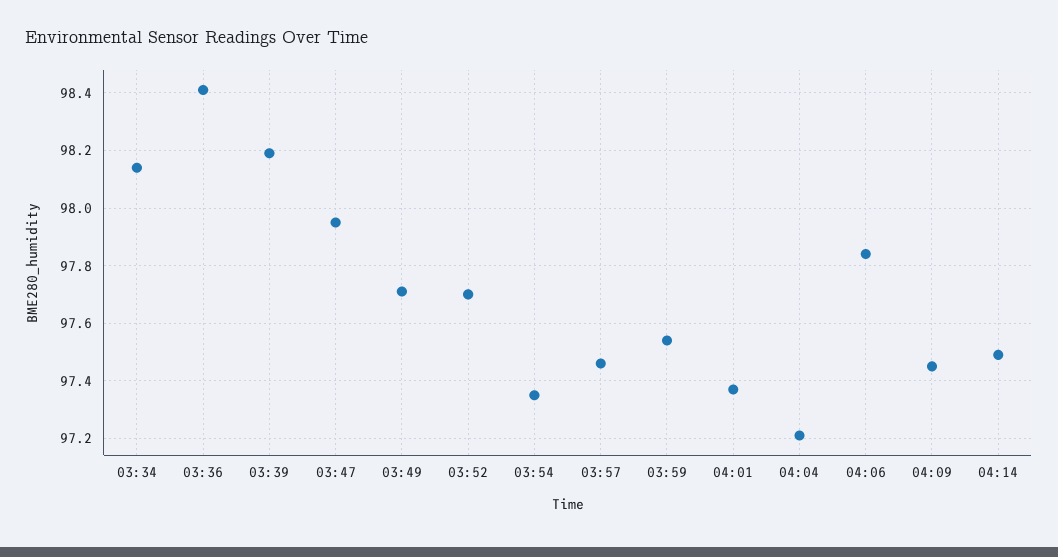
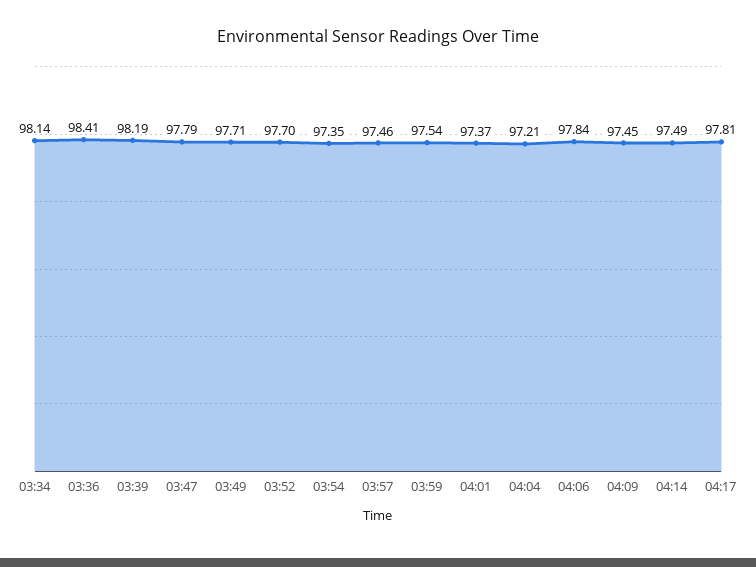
03:47: 97.95 -> 97.79
04:17: none -> 97.81

